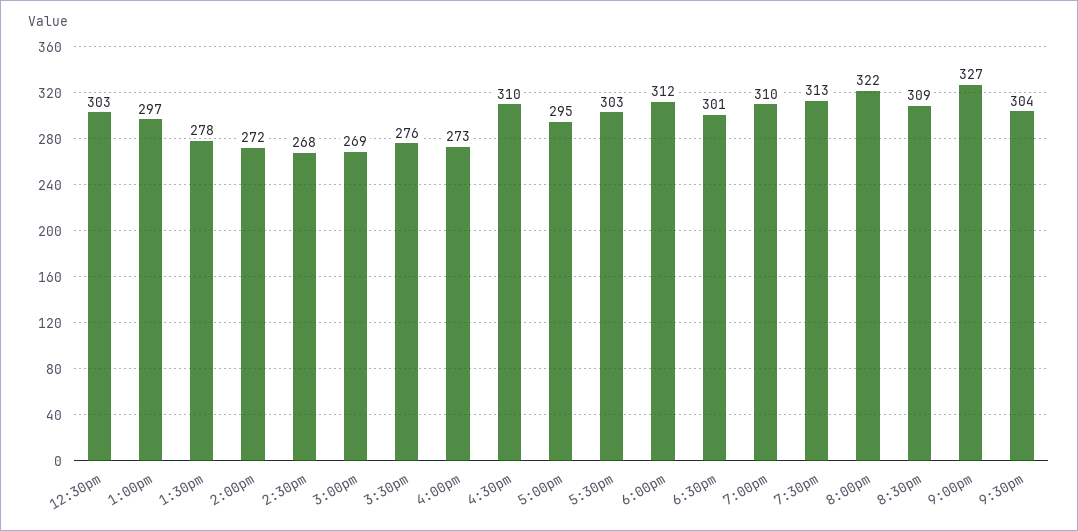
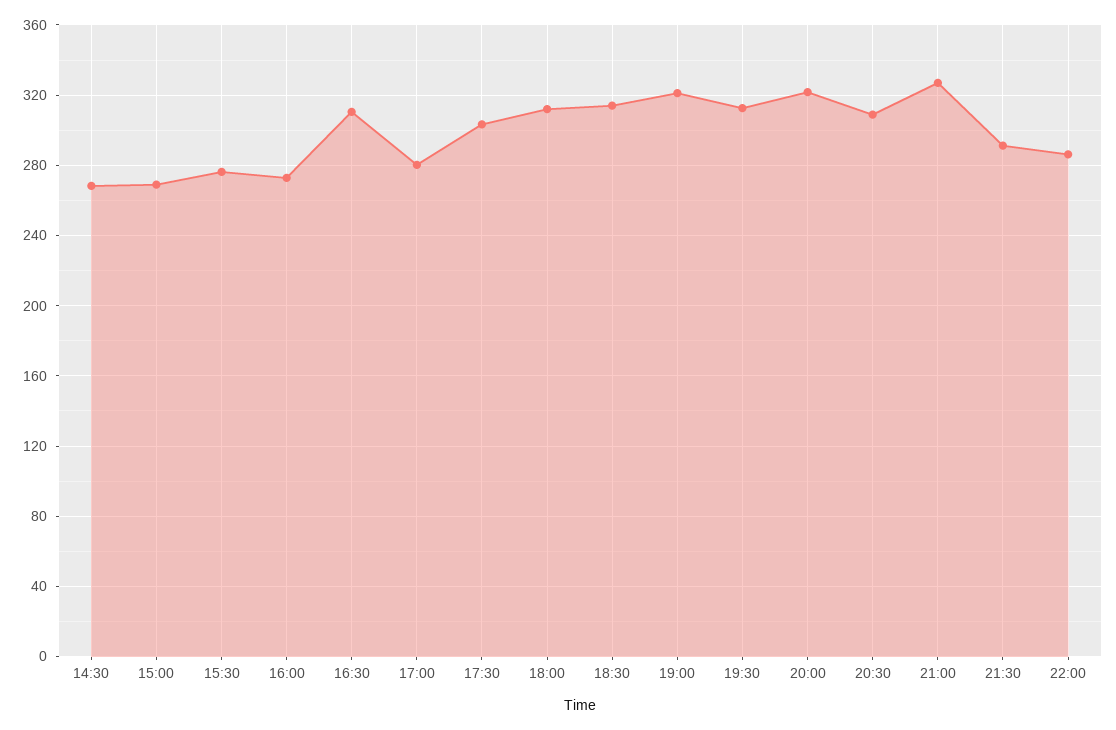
12:30pm: 303 -> none
1:00pm: 297 -> none
1:30pm: 278 -> none
2:00pm: 272 -> none
5:00pm: 295 -> 280
6:30pm: 301 -> 315
7:00pm: 310 -> 320
9:30pm: 304 -> 290
22:00: none -> 285

